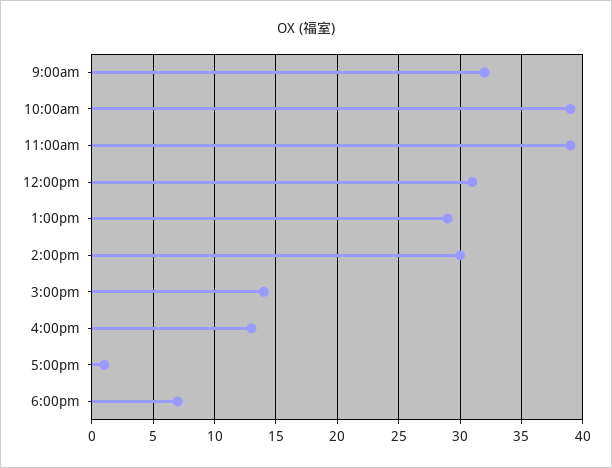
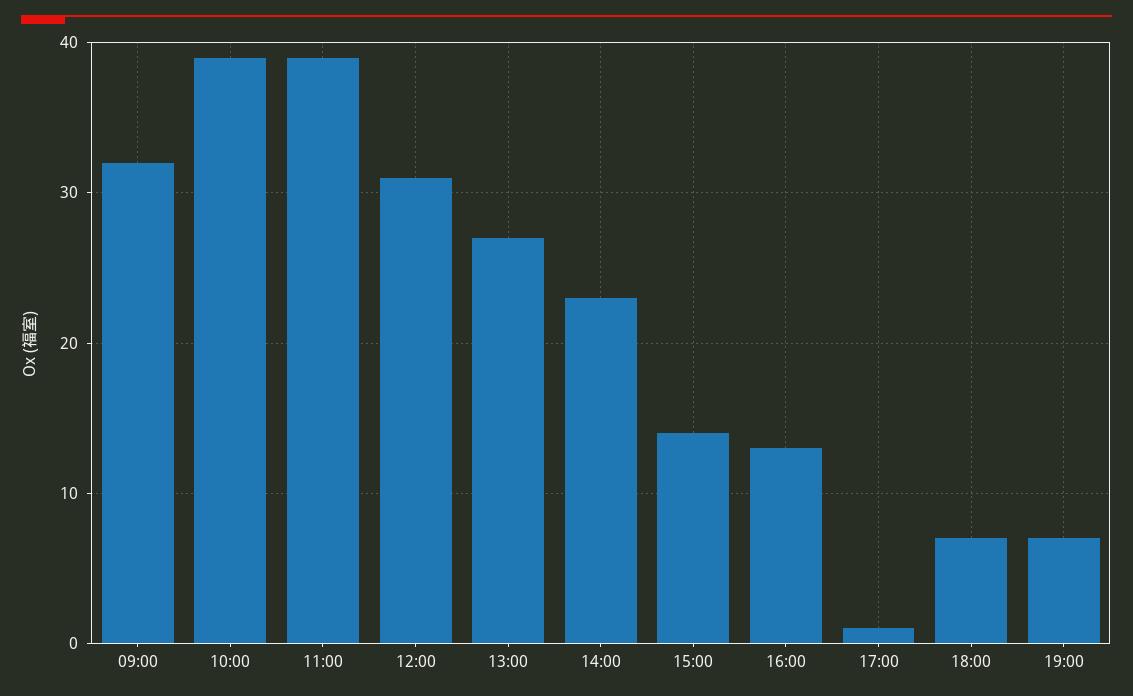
1:00pm: 29 -> 27
2:00pm: 30 -> 23
19:00: none -> 7

